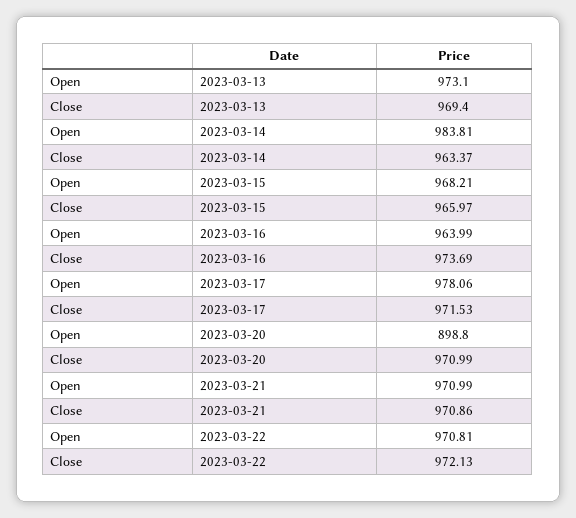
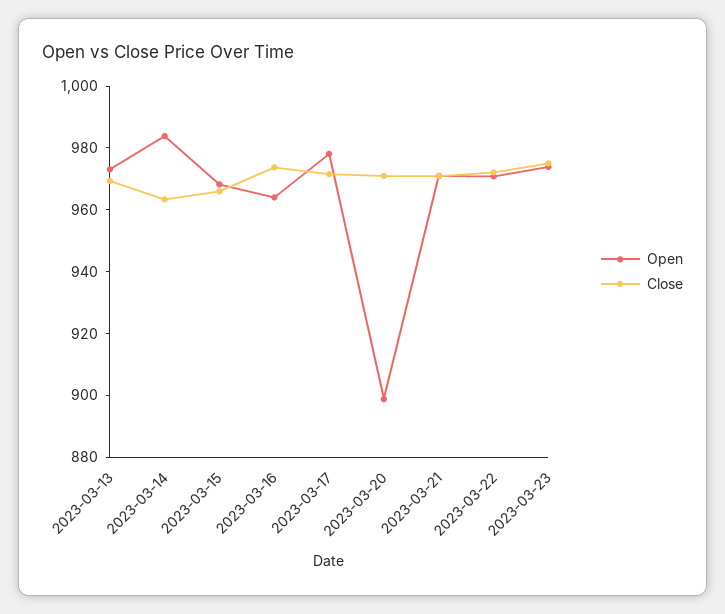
Open, 2023-03-23: none -> 975
Close, 2023-03-23: none -> 975

